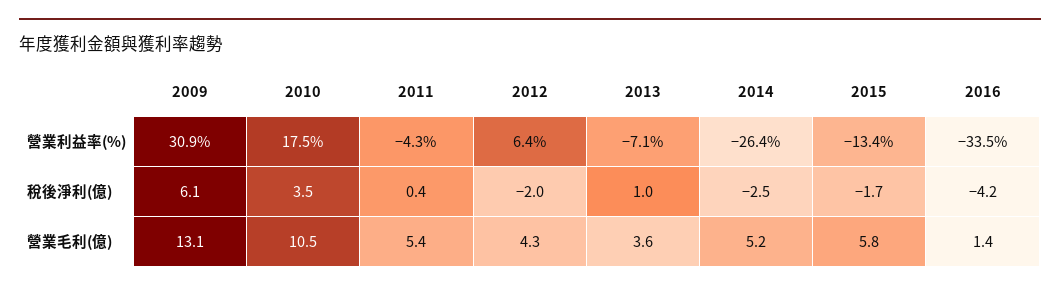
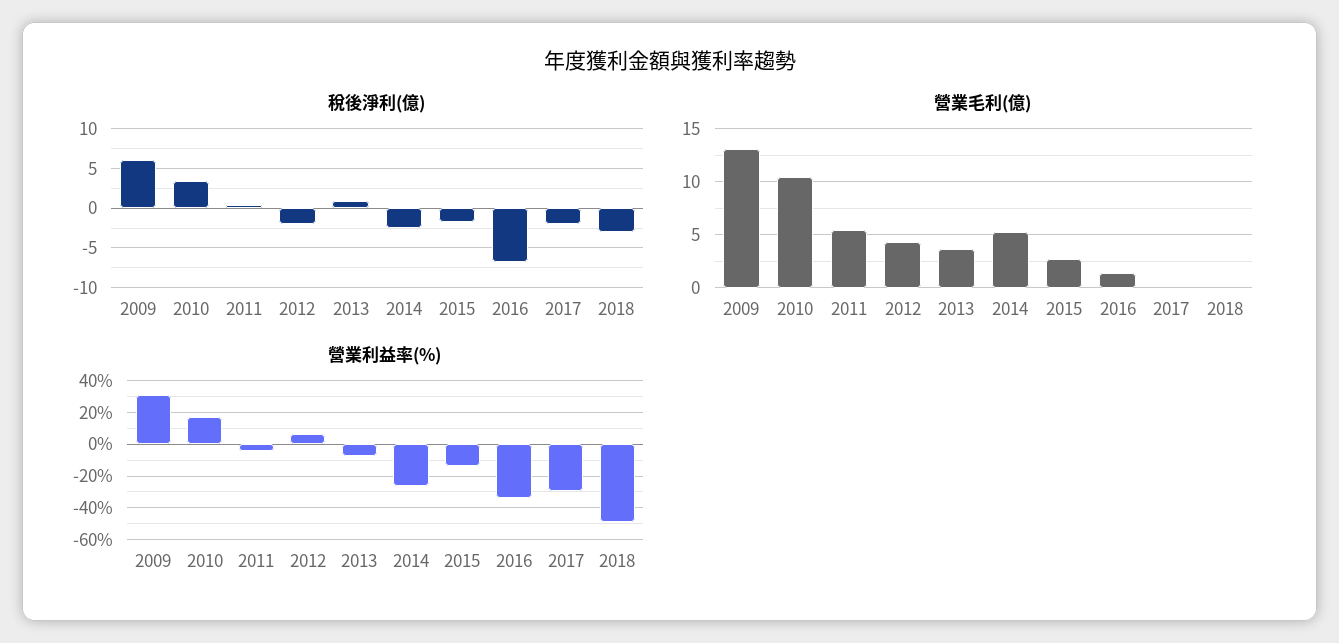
稅後淨利(億), 2016: -4.2 -> -7
營業毛利(億), 2015: 5.8 -> 3
稅後淨利(億), 2017: none -> -2
稅後淨利(億), 2018: none -> -3
營業毛利(億), 2017: none -> 0
營業毛利(億), 2018: none -> 0
營業利益率(%), 2017: none -> -30
營業利益率(%), 2018: none -> -50

